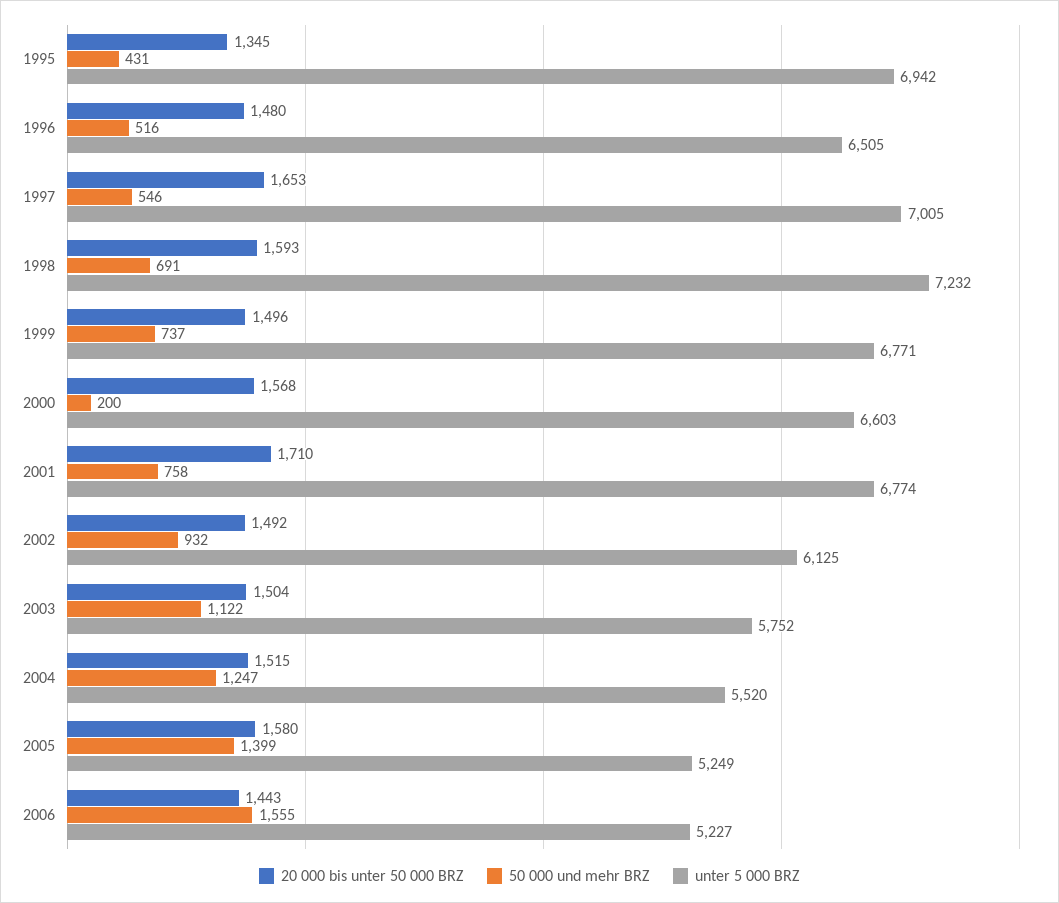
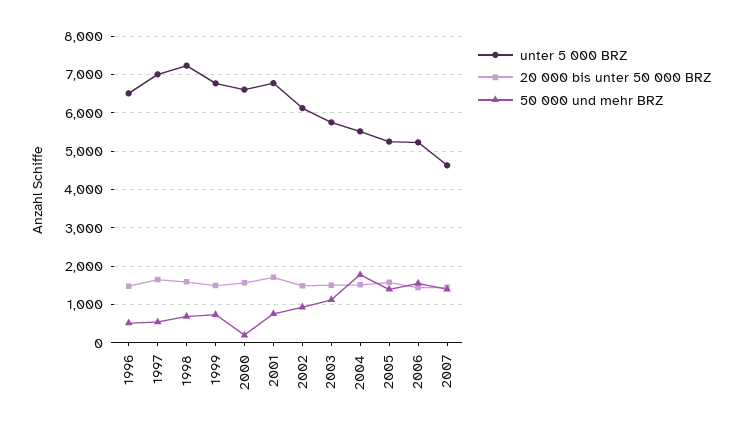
20 000 bis unter 50 000 BRZ, 1995: 1345 -> none
50 000 und mehr BRZ, 1995: 431 -> none
unter 5 000 BRZ, 1995: 6942 -> none
50 000 und mehr BRZ, 2004: 1247 -> 1800
unter 5 000 BRZ, 2007: none -> 4600
20 000 bis unter 50 000 BRZ, 2007: none -> 1400
50 000 und mehr BRZ, 2007: none -> 1400

